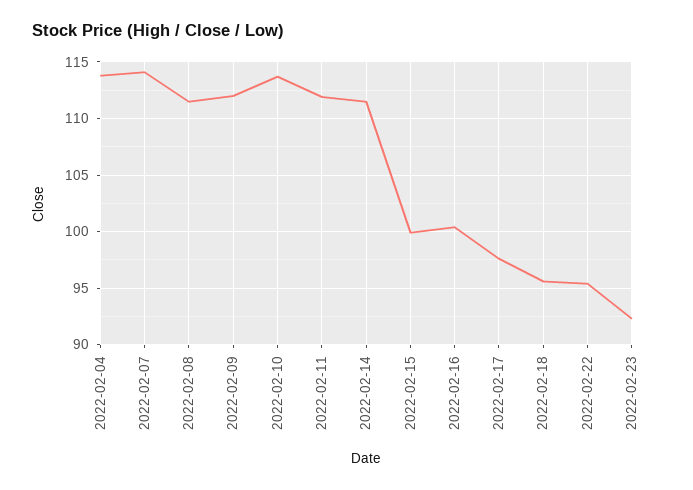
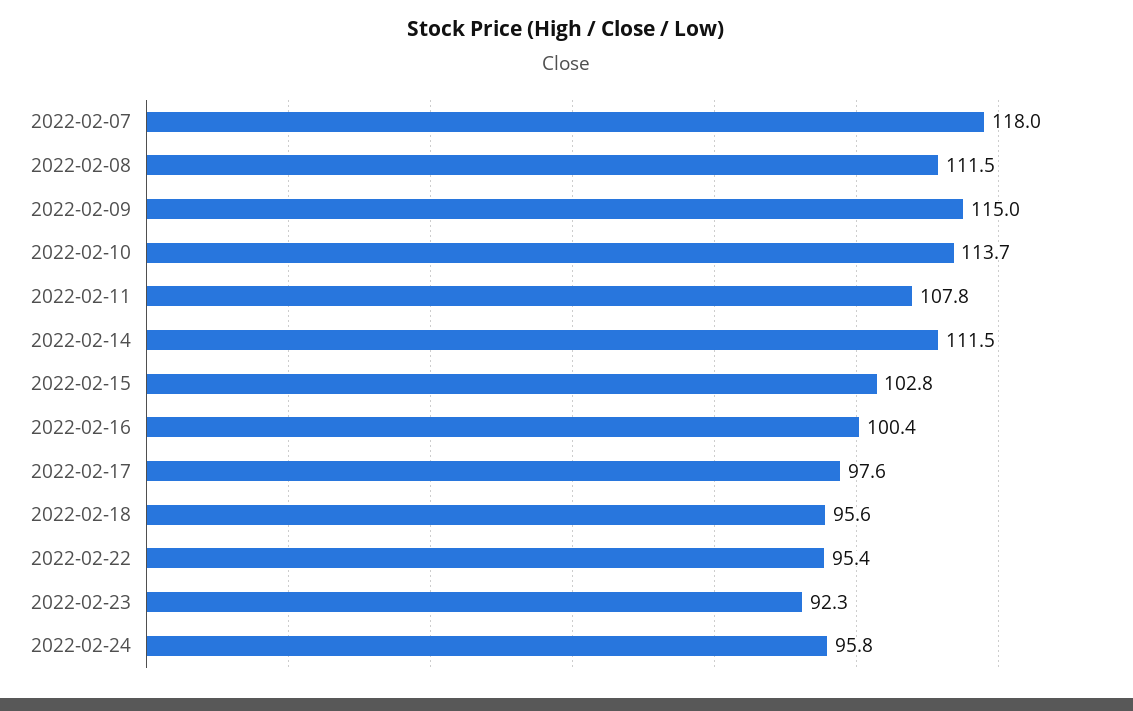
2022-02-04: 114 -> none
2022-02-07: 114 -> 118
2022-02-09: 112 -> 115
2022-02-11: 112 -> 107.8
2022-02-15: 100 -> 102.8
2022-02-24: none -> 95.8

